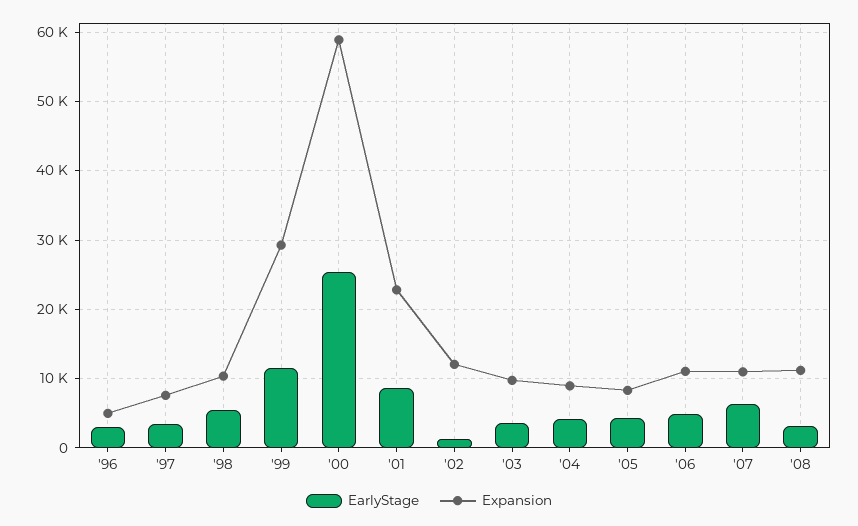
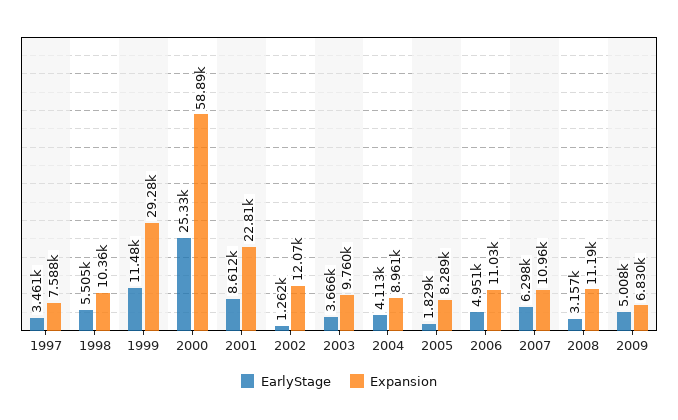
EarlyStage, '96: 3000 -> none
Expansion, '96: 5000 -> none
EarlyStage, '05: 4000 -> 1829
EarlyStage, 2009: none -> 5008
Expansion, 2009: none -> 6830

